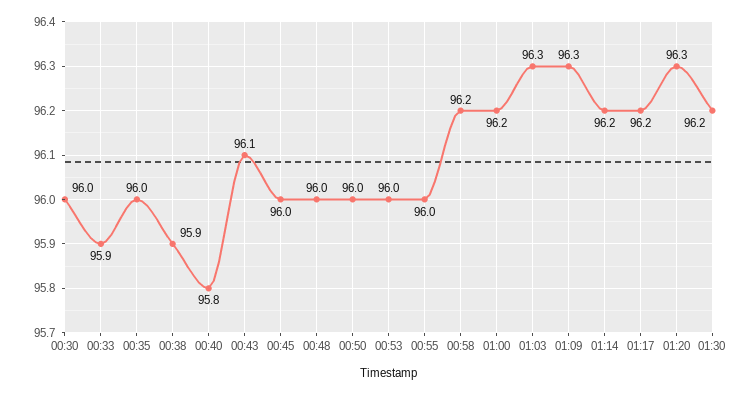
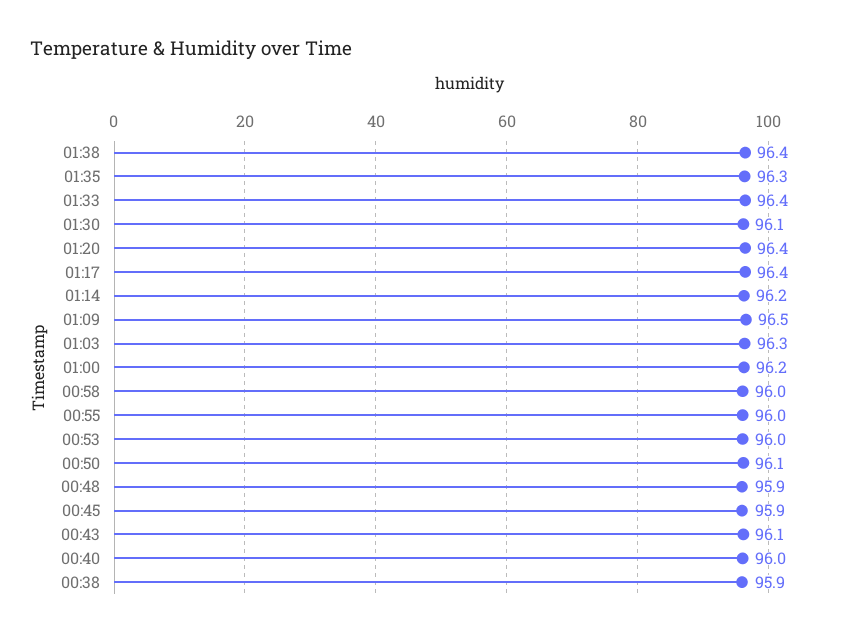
00:30: 96 -> none
00:33: 95.9 -> none
00:35: 96 -> none
00:40: 95.8 -> 96
00:45: 96 -> 95.9
00:48: 96 -> 95.9
00:50: 96 -> 96.1
00:58: 96.2 -> 96
01:09: 96.3 -> 96.5
01:17: 96.2 -> 96.4
01:20: 96.3 -> 96.4
01:30: 96.2 -> 96.1
01:38: none -> 96.4
01:35: none -> 96.3
01:33: none -> 96.4

